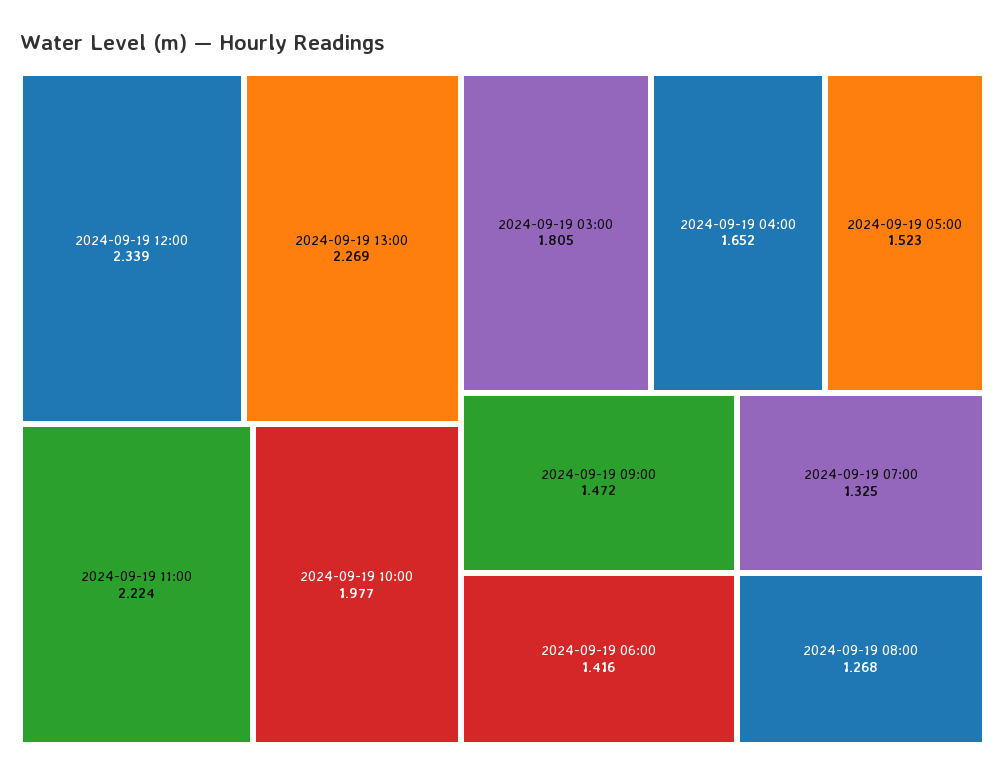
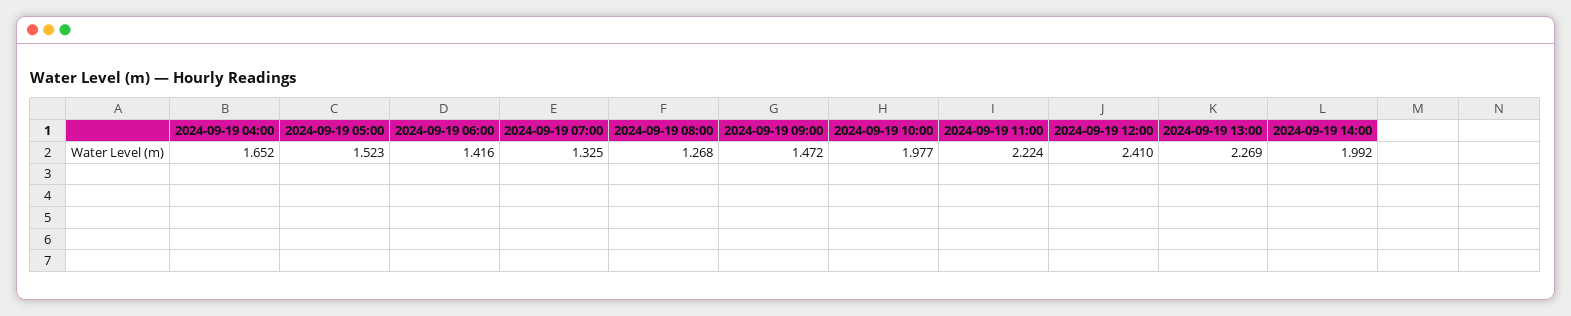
2024-09-19 12:00: 2.339 -> 2.41
2024-09-19 03:00: 1.805 -> none
2024-09-19 14:00: none -> 1.992

